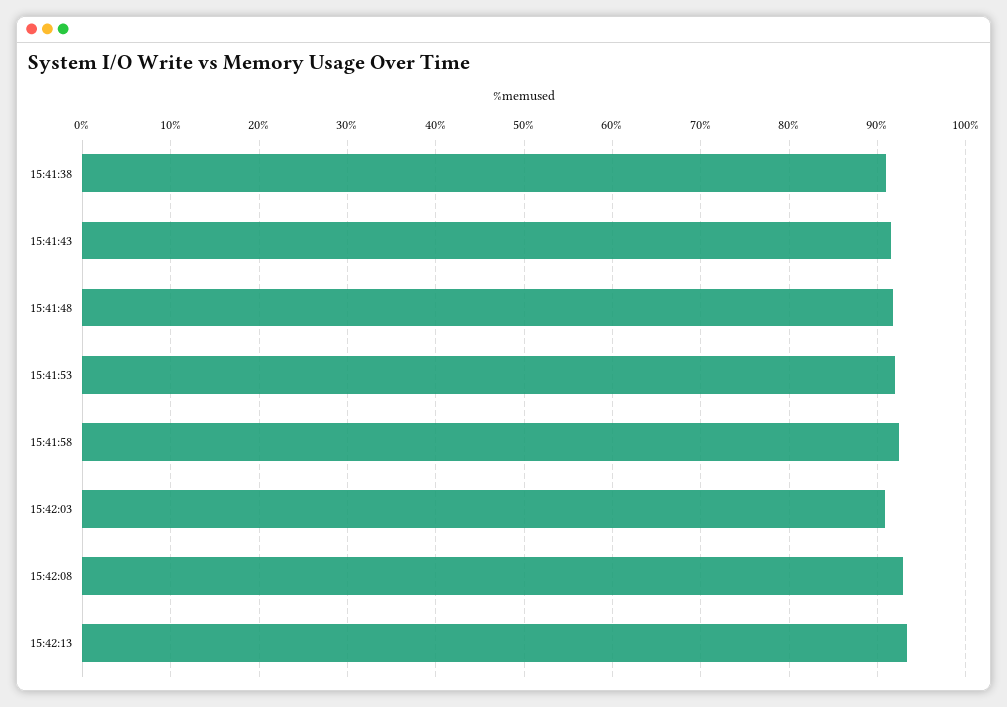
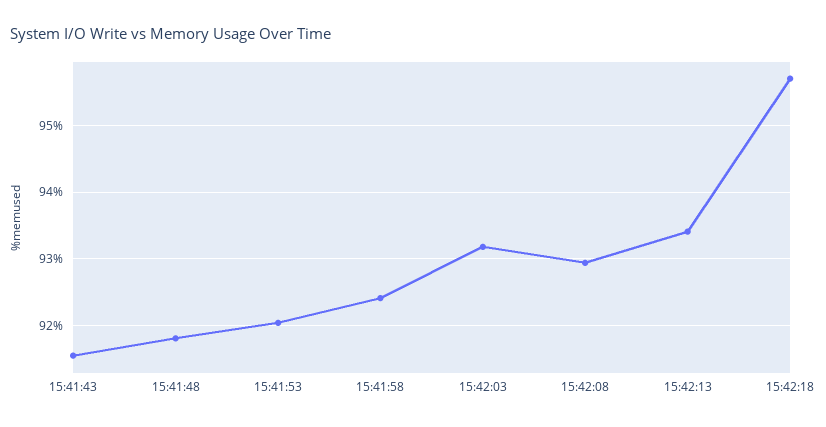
15:41:38: 91 -> none
15:42:03: 91 -> 93.2
15:42:18: none -> 95.7

